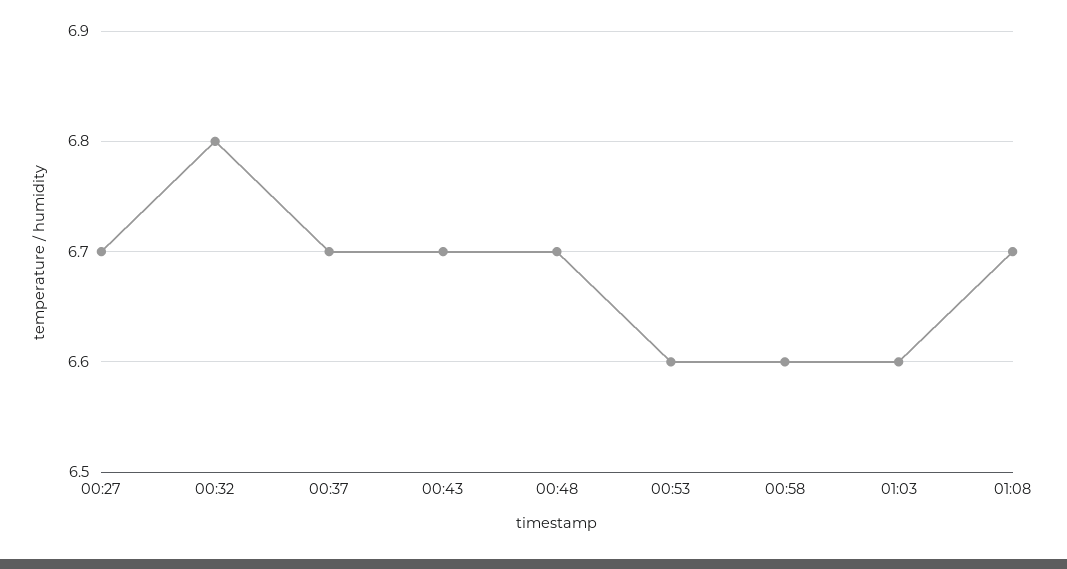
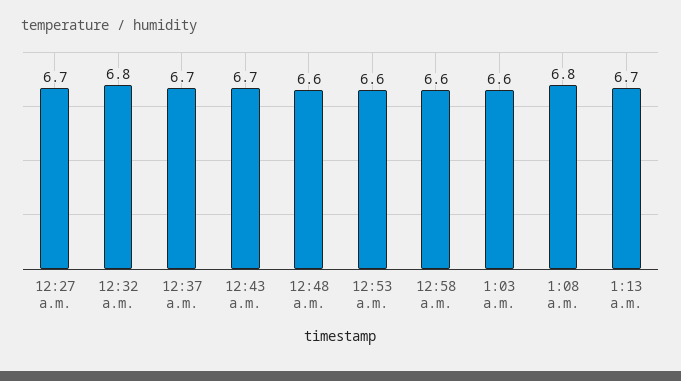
00:48: 6.7 -> 6.6
01:08: 6.7 -> 6.8
1:13 a.m.: none -> 6.7

